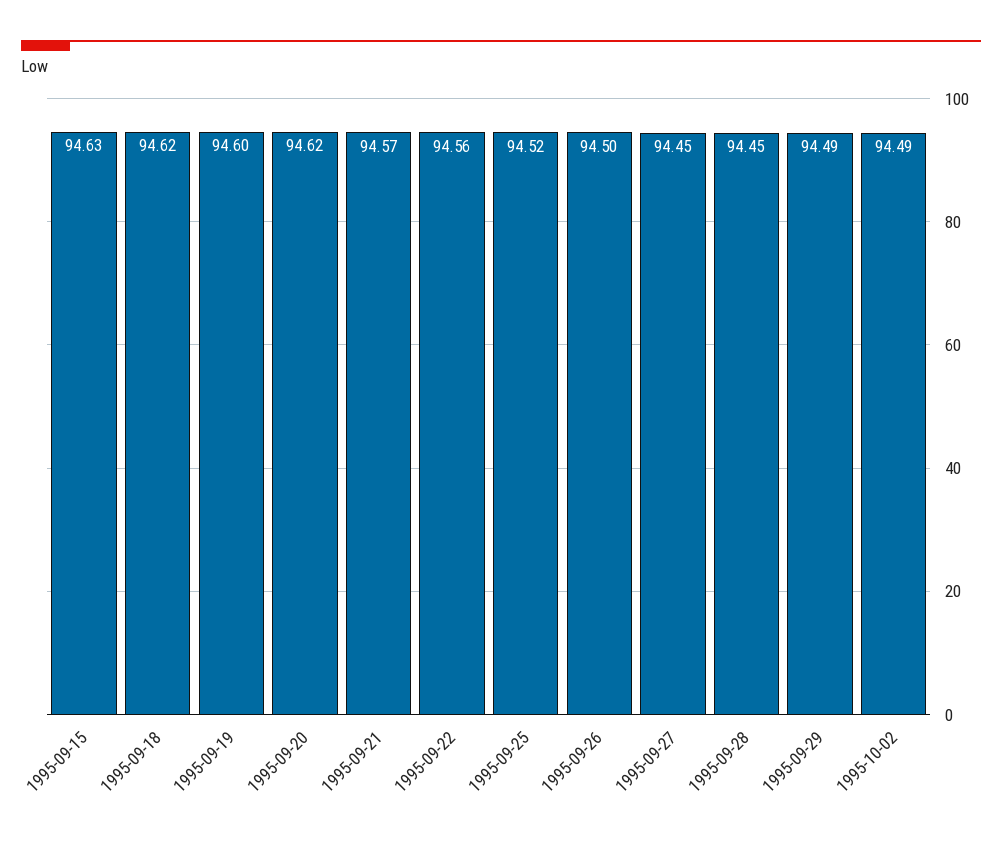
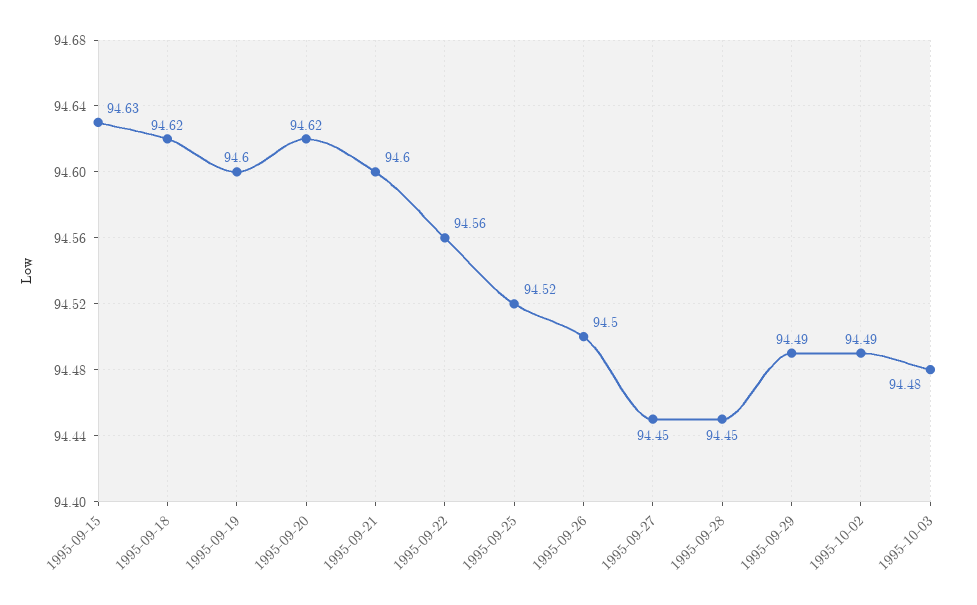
1995-09-21: 94.57 -> 94.6
1995-10-03: none -> 94.48

